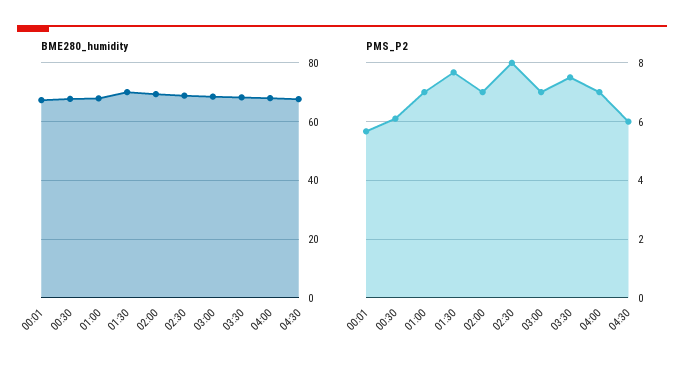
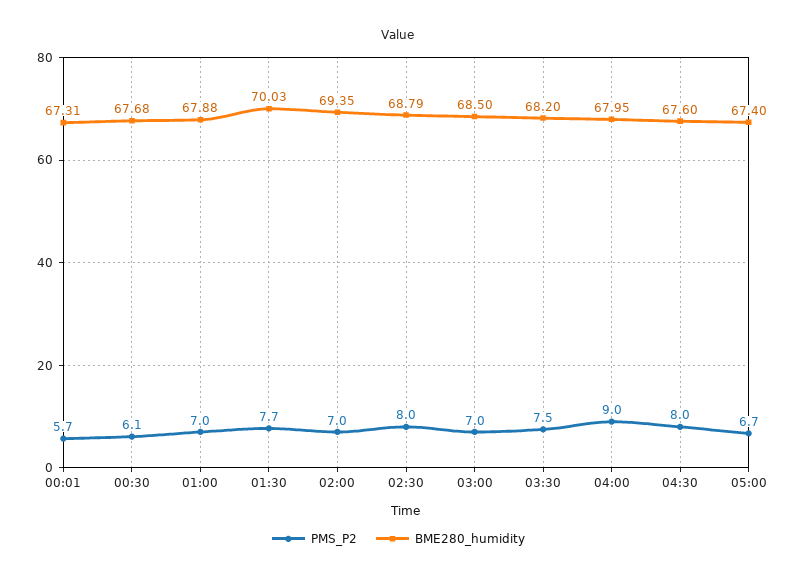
PMS_P2, 04:00: 7 -> 9
PMS_P2, 04:30: 6 -> 8
PMS_P2, 05:00: none -> 6.7
BME280_humidity, 05:00: none -> 67.4

